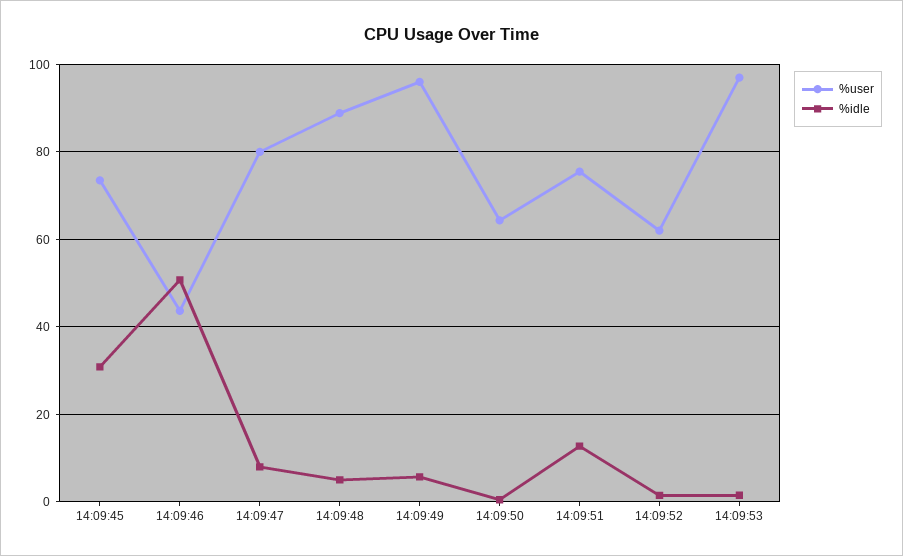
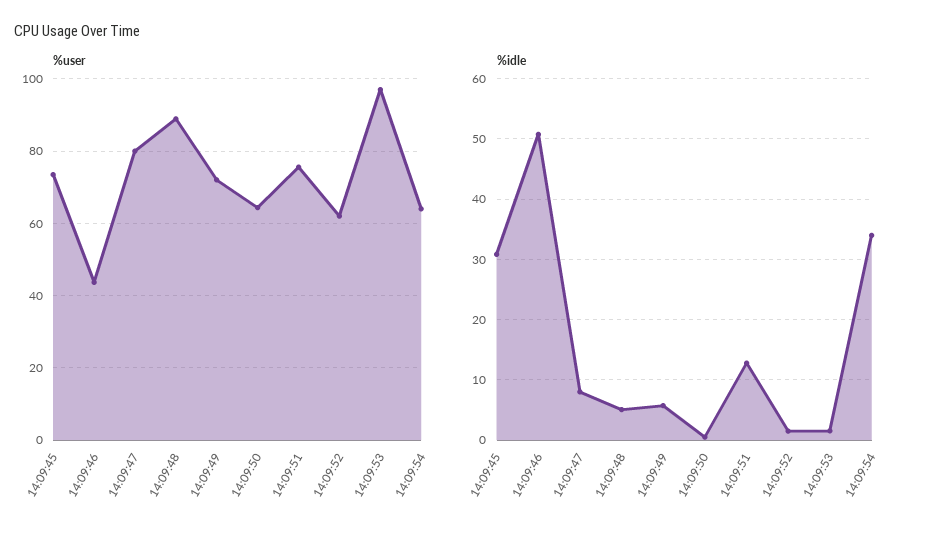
%user, 14:09:49: 96 -> 72
%user, 14:09:54: none -> 64
%idle, 14:09:54: none -> 34

